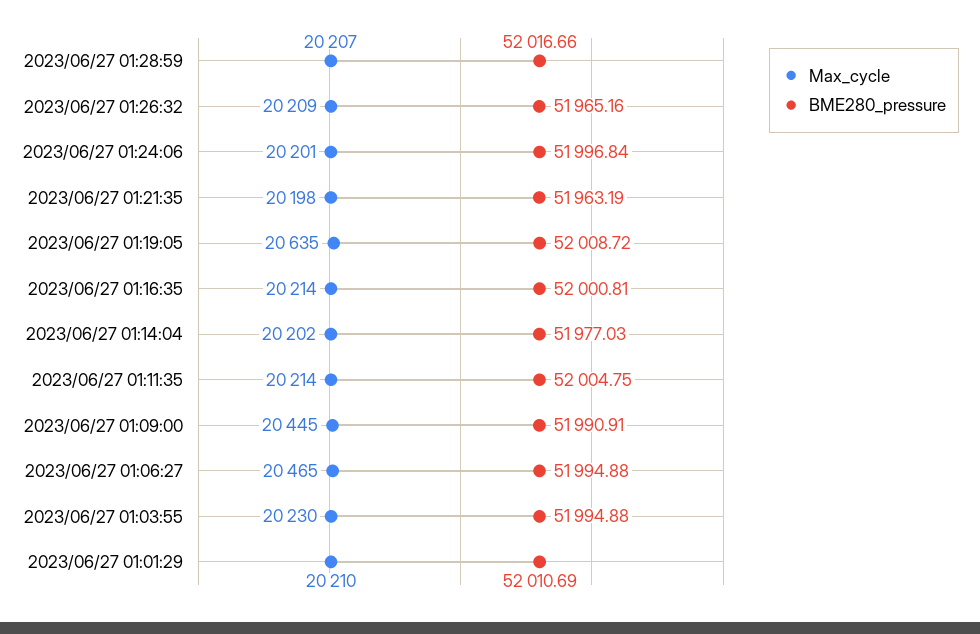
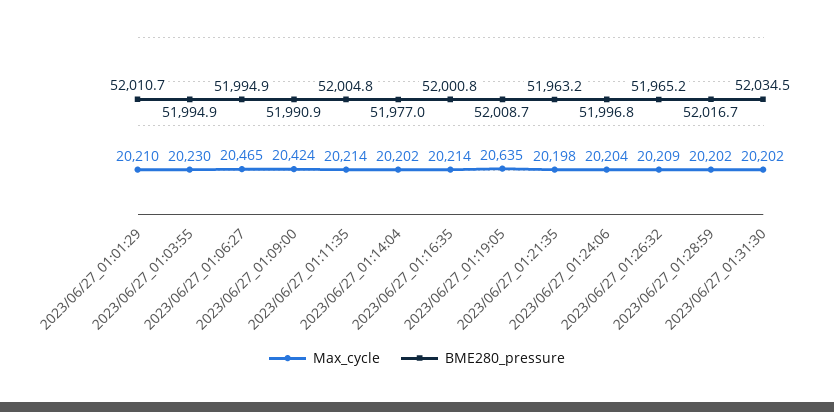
Max_cycle, 2023/06/27 01:28:59: 20207 -> 20202
Max_cycle, 2023/06/27 01:24:06: 20201 -> 20204
Max_cycle, 2023/06/27 01:09:00: 20445 -> 20424
Max_cycle, 2023/06/27_01:31:30: none -> 20202
BME280_pressure, 2023/06/27_01:31:30: none -> 52034.5

